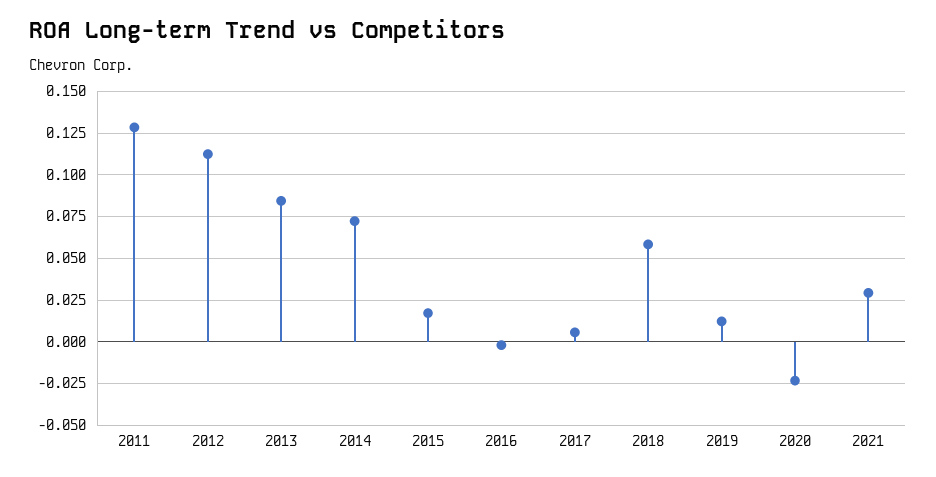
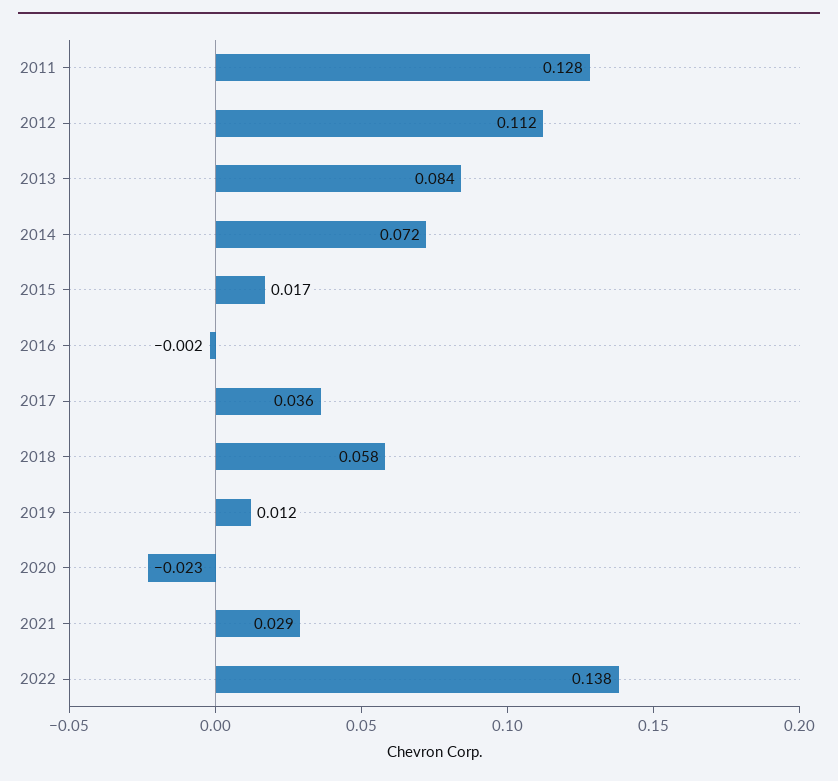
2017: 0.005 -> 0.036
2022: none -> 0.138

